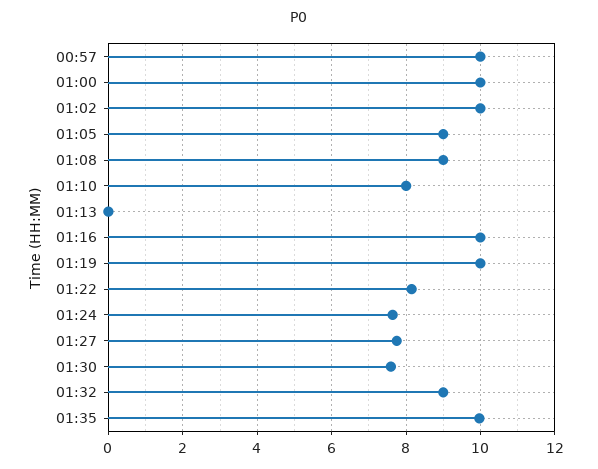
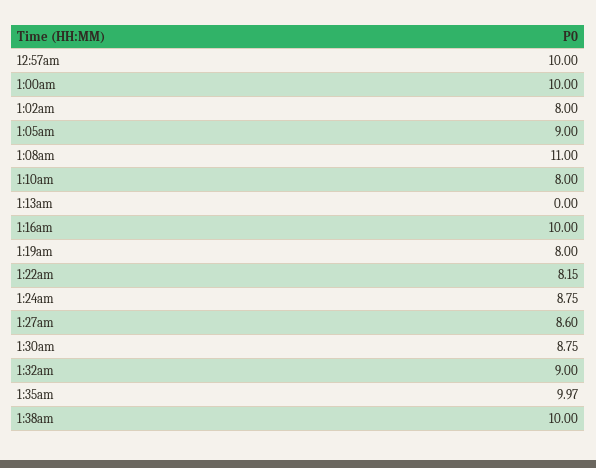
01:02: 10 -> 8
01:08: 9 -> 11
01:19: 10 -> 8
01:24: 7.6 -> 8.75
01:27: 7.8 -> 8.6
01:30: 7.6 -> 8.75
1:38am: none -> 10

